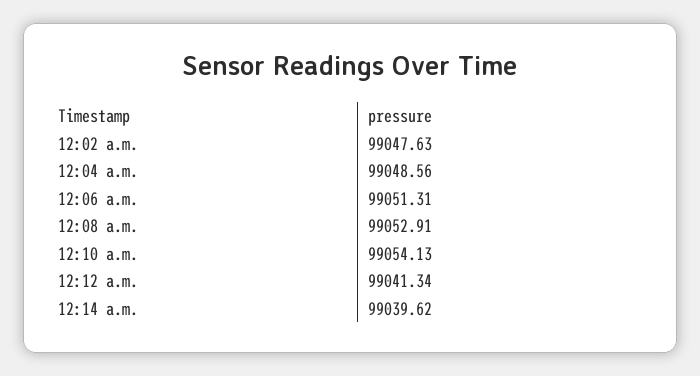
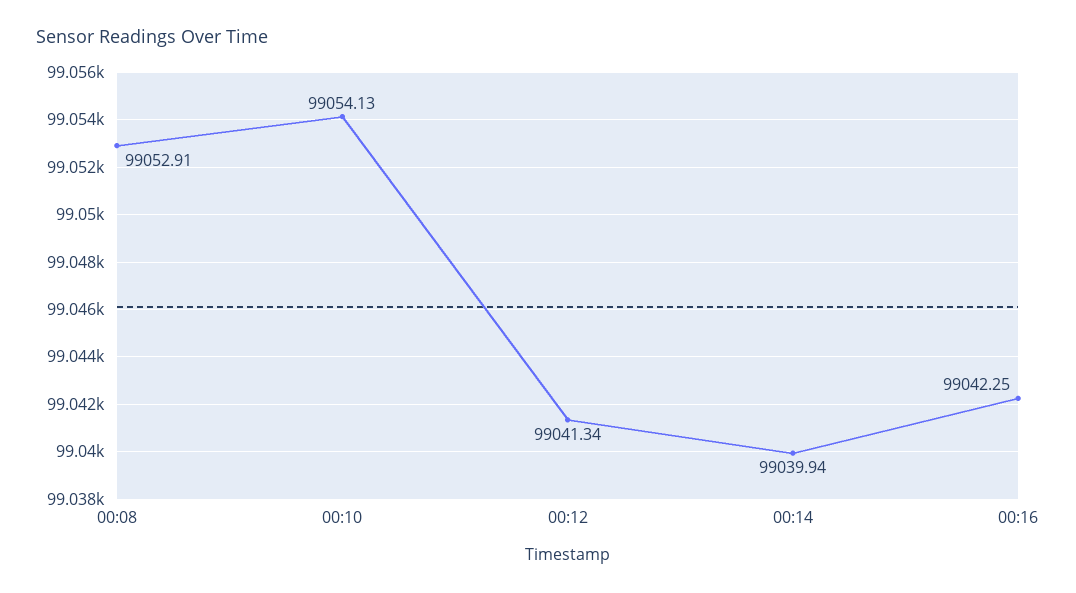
12:02 a.m.: 99047.63 -> none
12:04 a.m.: 99048.56 -> none
12:06 a.m.: 99051.31 -> none
12:14 a.m.: 99039.62 -> 99039.94
00:16: none -> 99042.25

